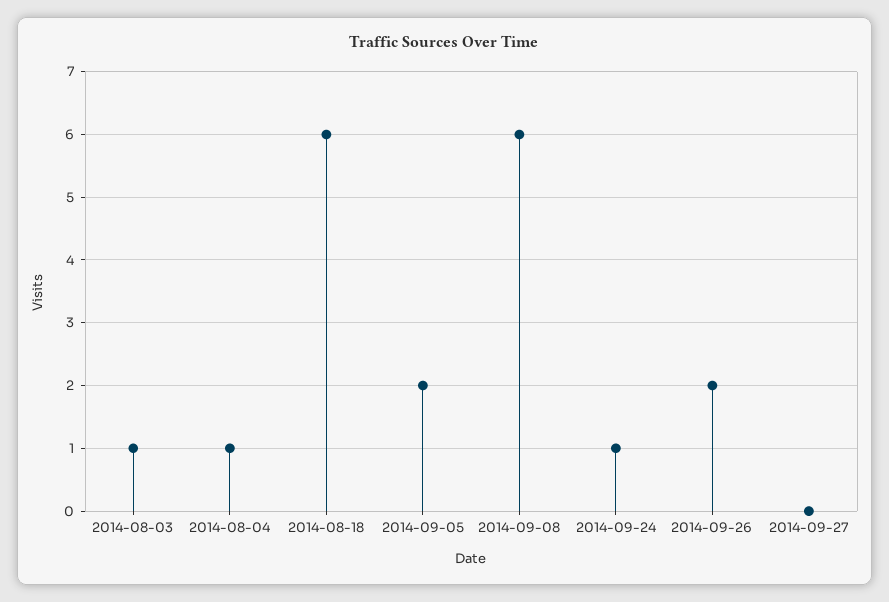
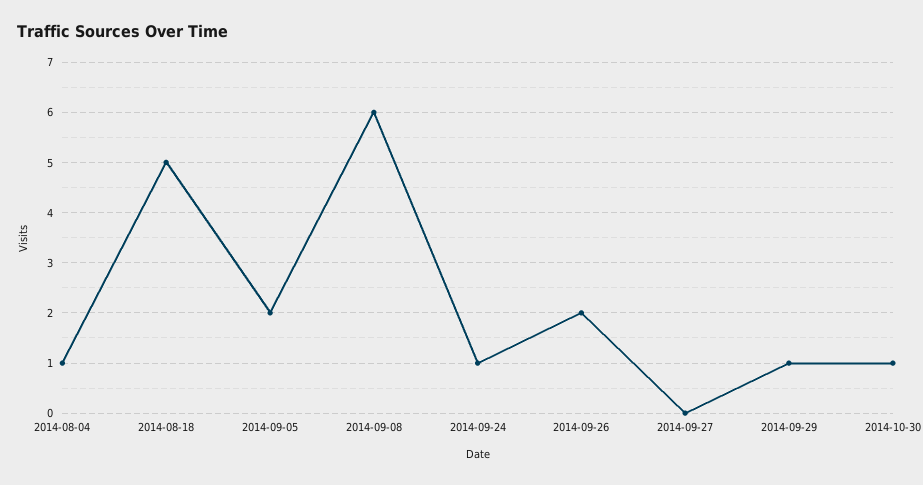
2014-08-03: 1 -> none
2014-08-18: 6 -> 5
2014-09-29: none -> 1
2014-10-30: none -> 1

